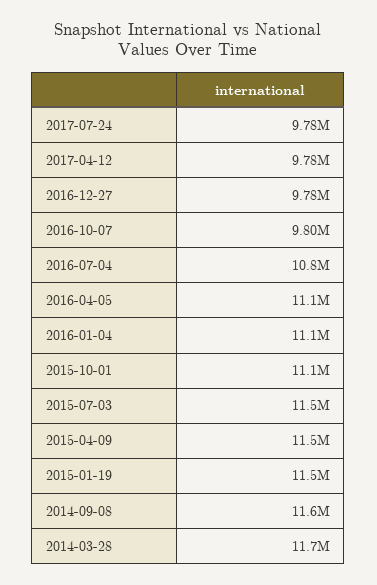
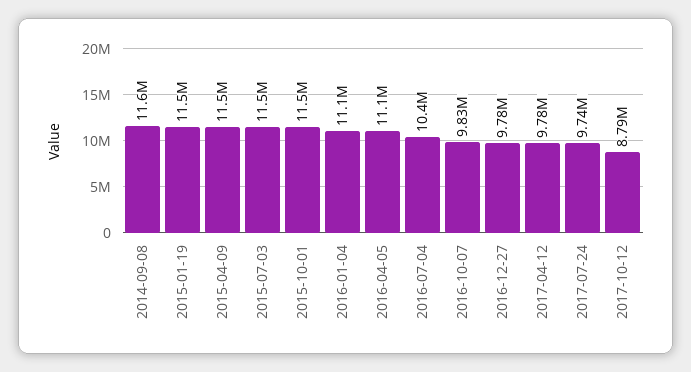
2017-07-24: 9780000 -> 9740000
2016-10-07: 9800000 -> 9830000
2016-07-04: 10800000 -> 10400000
2015-10-01: 11100000 -> 11500000
2014-03-28: 11700000 -> none
2017-10-12: none -> 8790000

